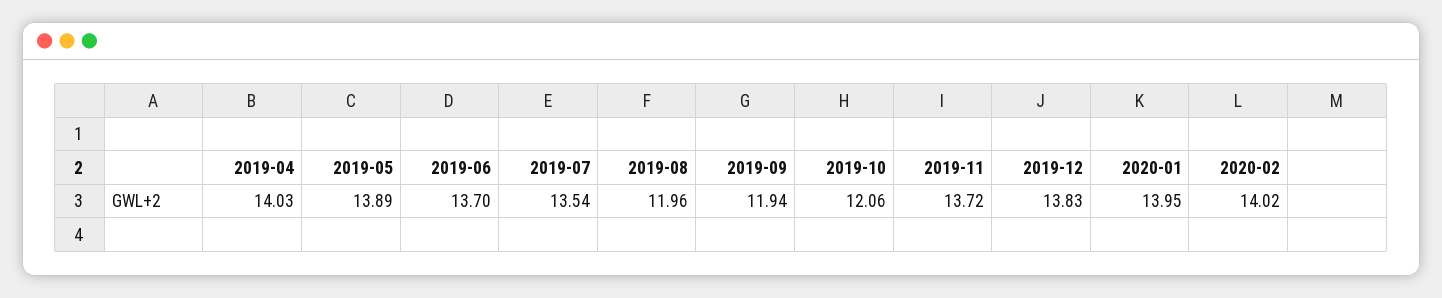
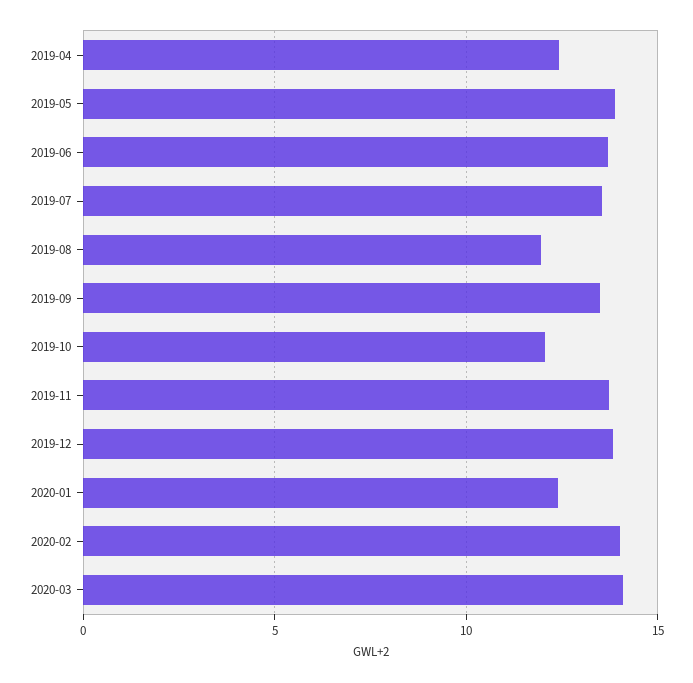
2019-04: 14.03 -> 12.5
2019-09: 11.94 -> 13.5
2020-01: 13.95 -> 12.5
2020-03: none -> 14

